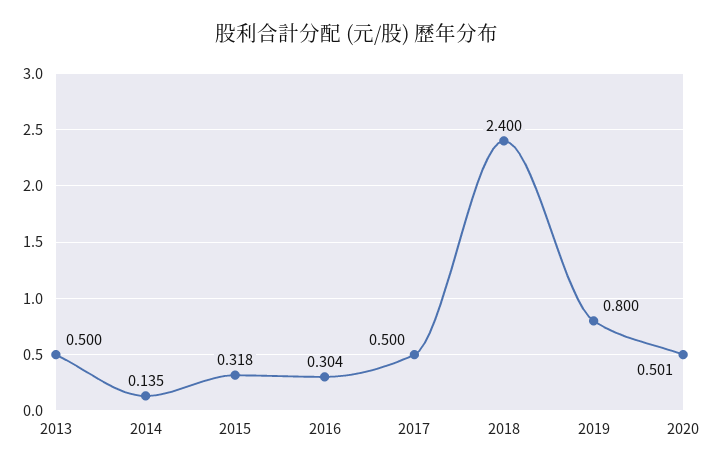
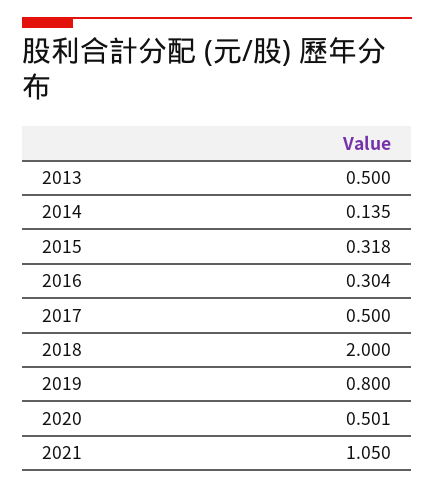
2018: 2.4 -> 2
2021: none -> 1.05

